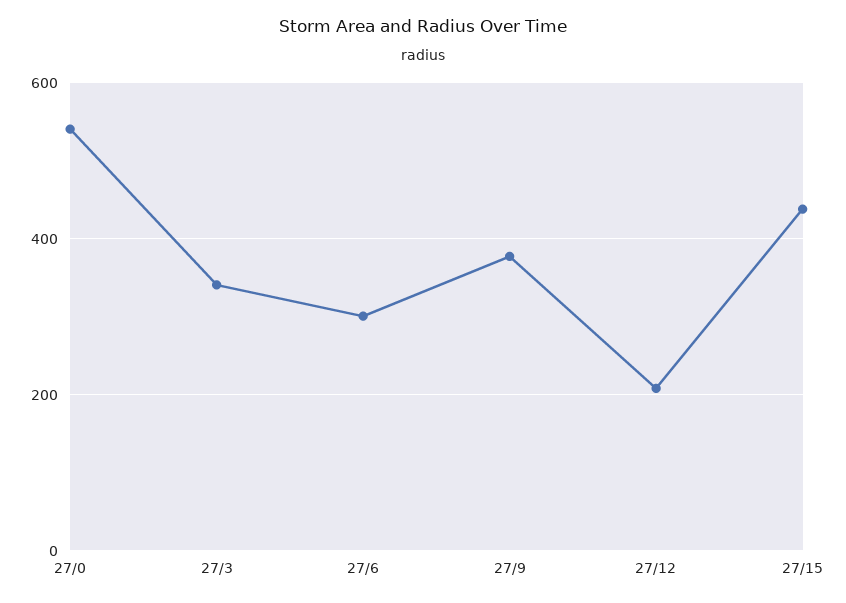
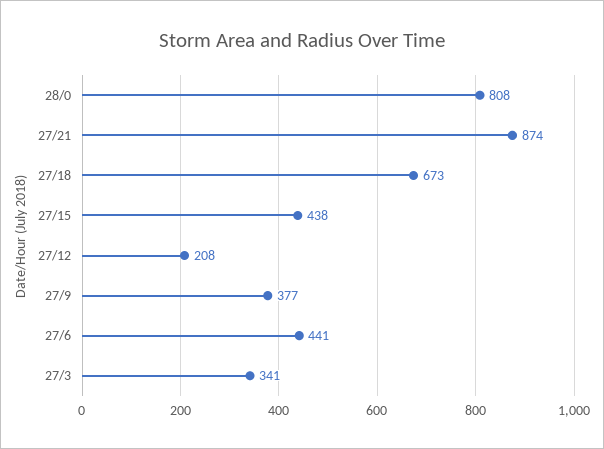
27/0: 540 -> none
27/6: 300 -> 441
28/0: none -> 808
27/21: none -> 874
27/18: none -> 673

